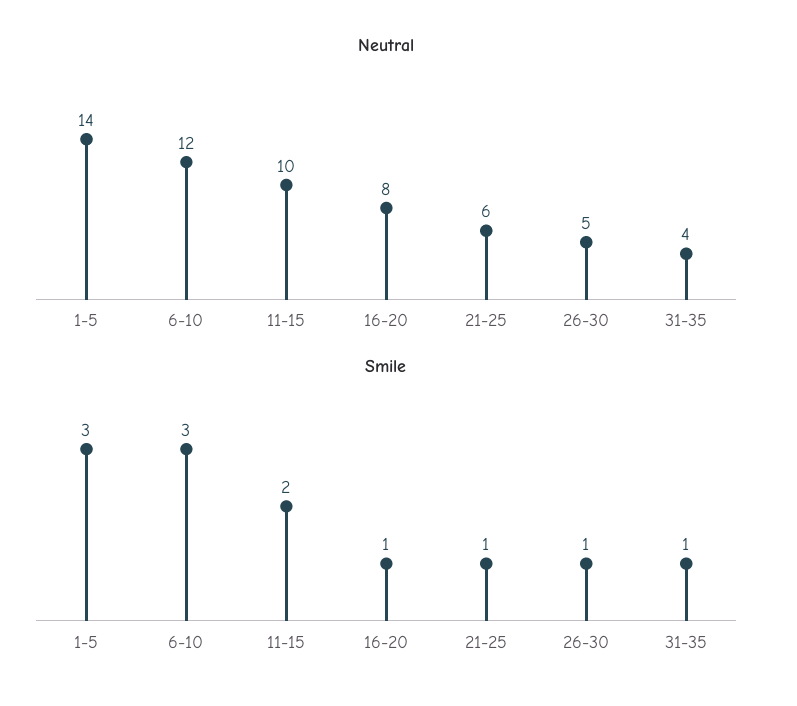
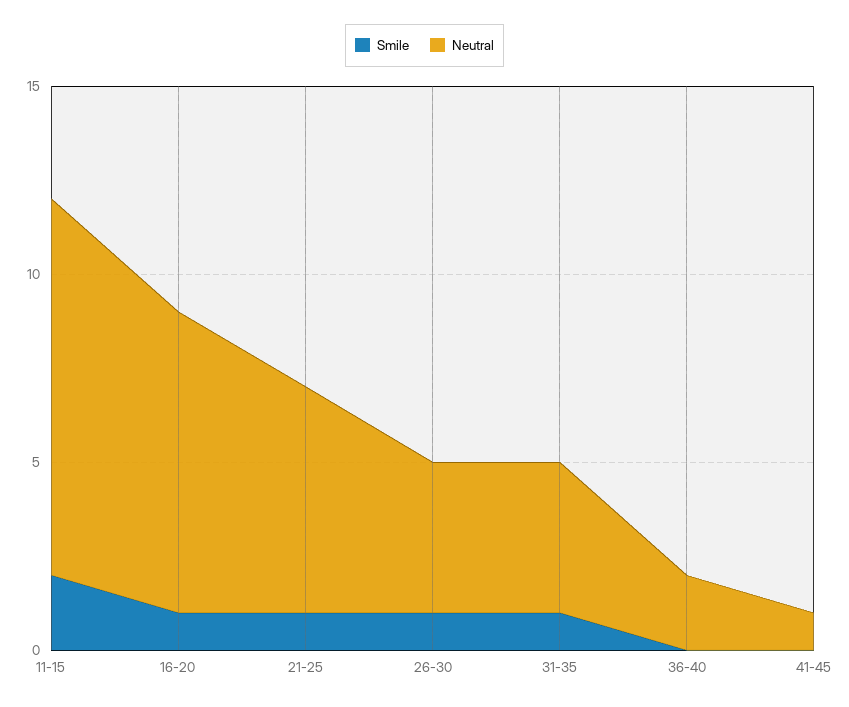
Neutral, 1-5: 14 -> none
Neutral, 6-10: 12 -> none
Neutral, 26-30: 5 -> 4
Smile, 1-5: 3 -> none
Smile, 6-10: 3 -> none
Smile, 36-40: none -> 0
Neutral, 36-40: none -> 2
Smile, 41-45: none -> 0
Neutral, 41-45: none -> 1

